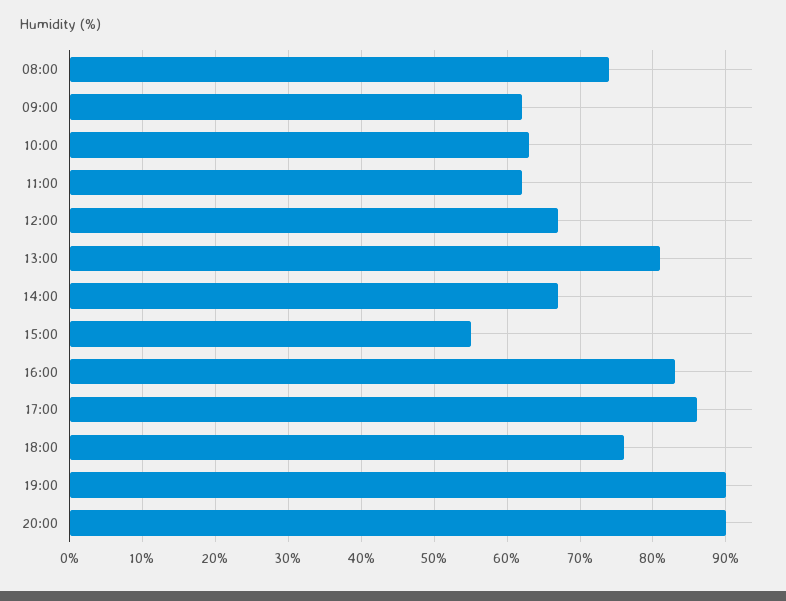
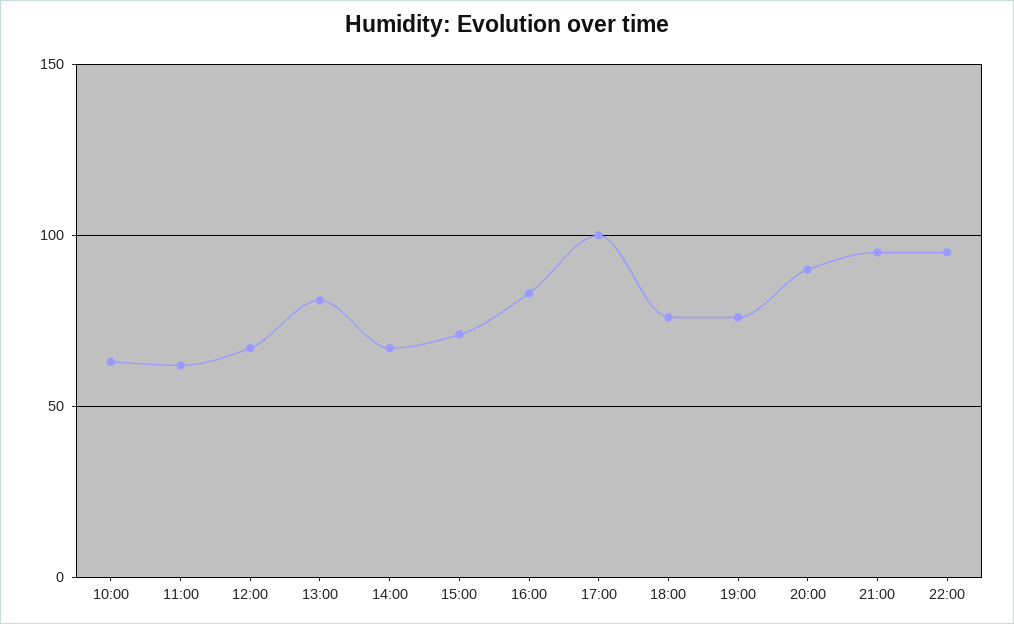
08:00: 74 -> none
09:00: 62 -> none
15:00: 55 -> 70
17:00: 86 -> 100
19:00: 90 -> 75
21:00: none -> 95
22:00: none -> 95

